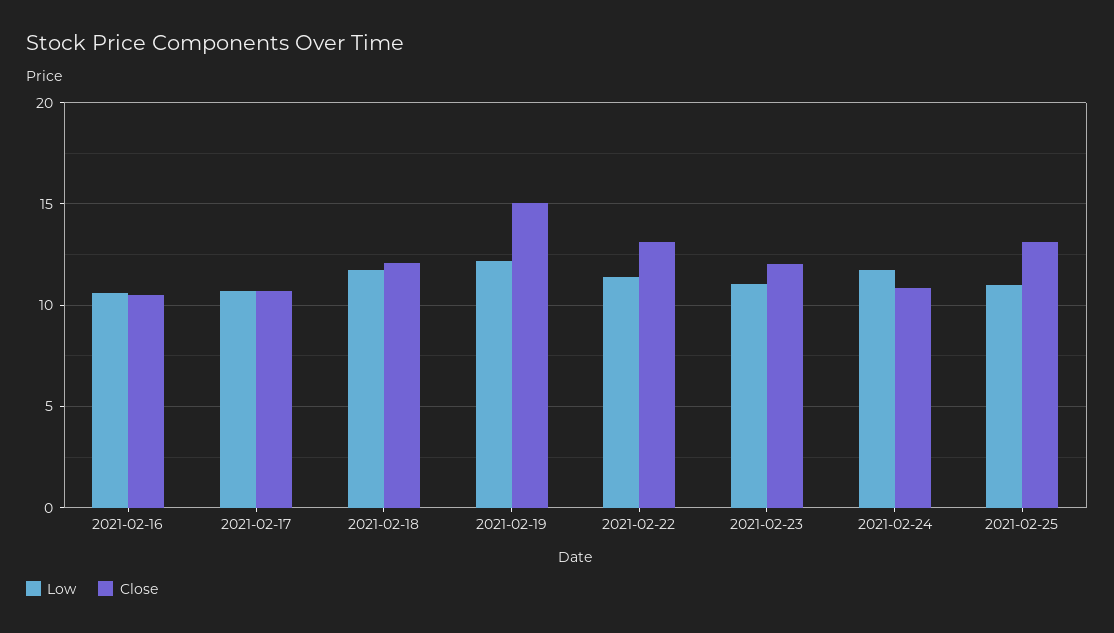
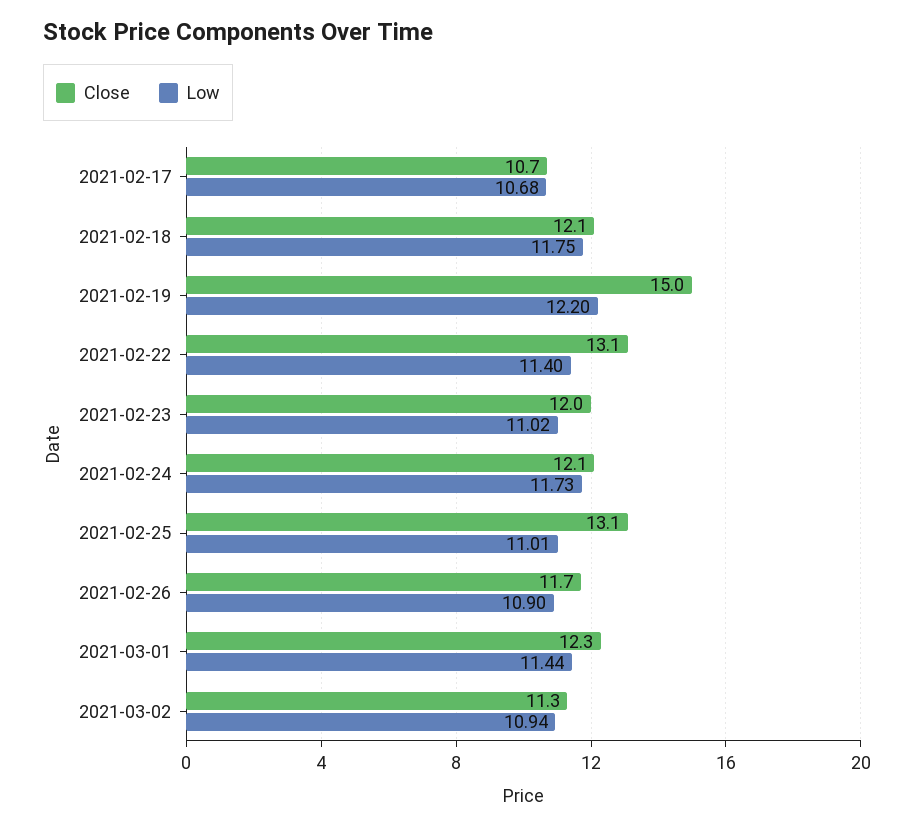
Low, 2021-02-16: 10.5 -> none
Close, 2021-02-16: 10.5 -> none
Close, 2021-02-24: 11 -> 12.1
Close, 2021-02-26: none -> 11.7
Low, 2021-02-26: none -> 10.9
Close, 2021-03-01: none -> 12.3
Low, 2021-03-01: none -> 11.44
Close, 2021-03-02: none -> 11.3
Low, 2021-03-02: none -> 10.94

